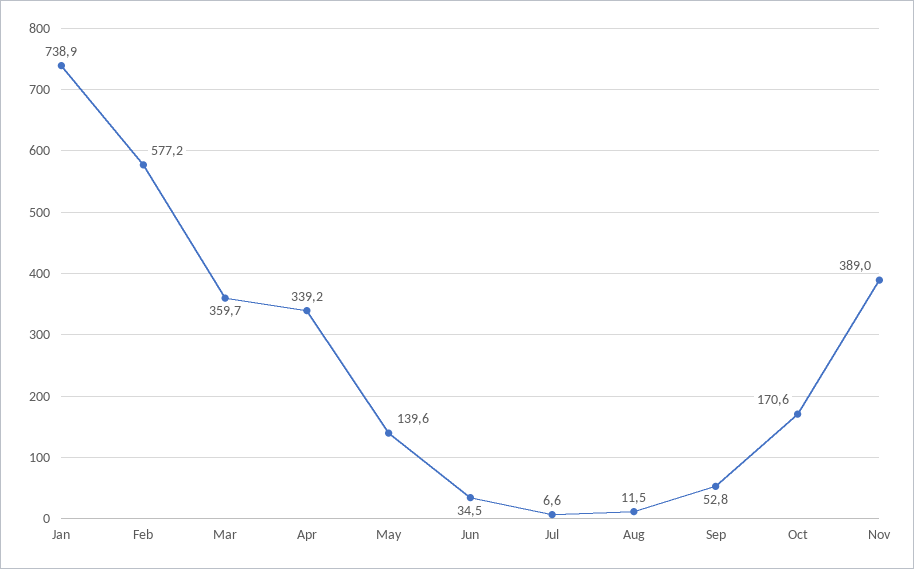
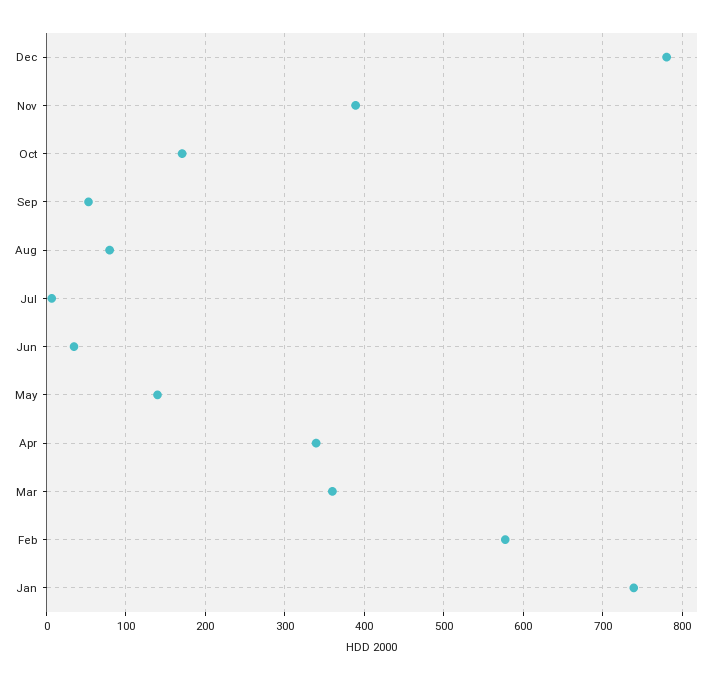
Aug: 11.5 -> 80
Dec: none -> 780

